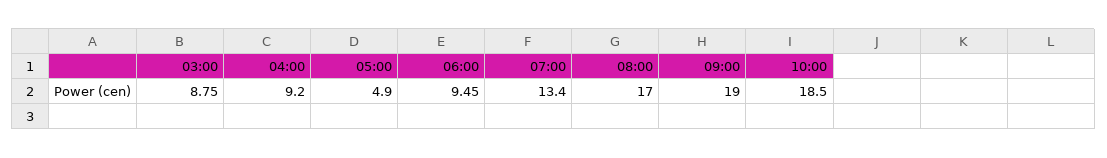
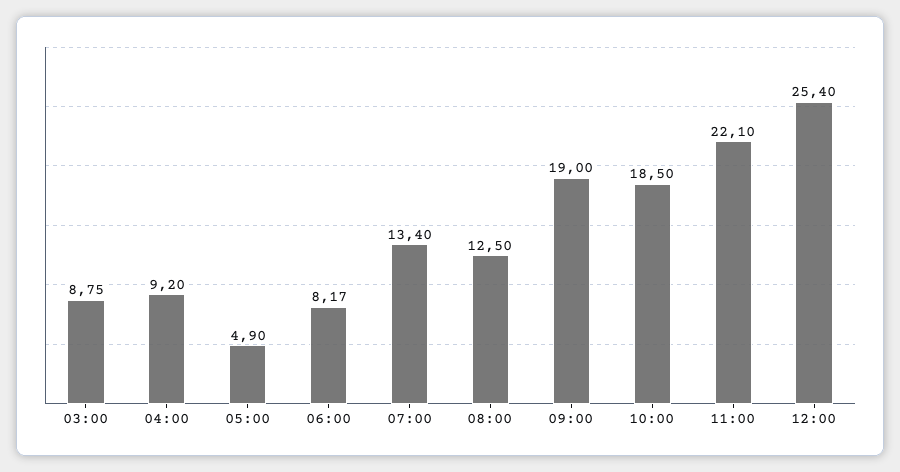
06:00: 9.45 -> 8.17
08:00: 17 -> 12.5
11:00: none -> 22.1
12:00: none -> 25.4

